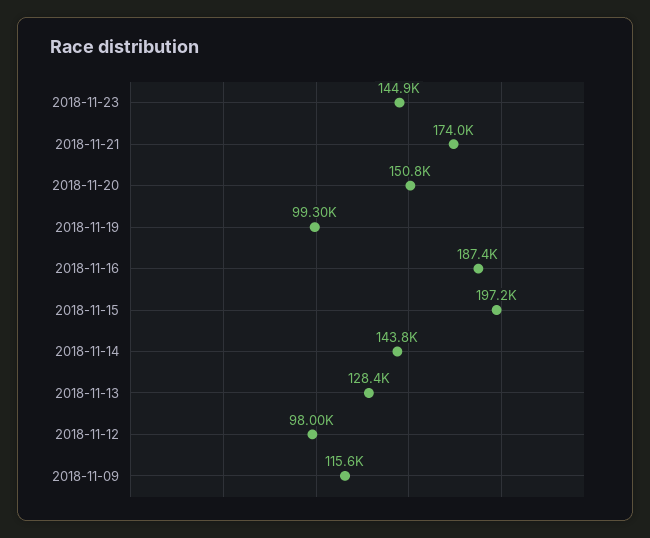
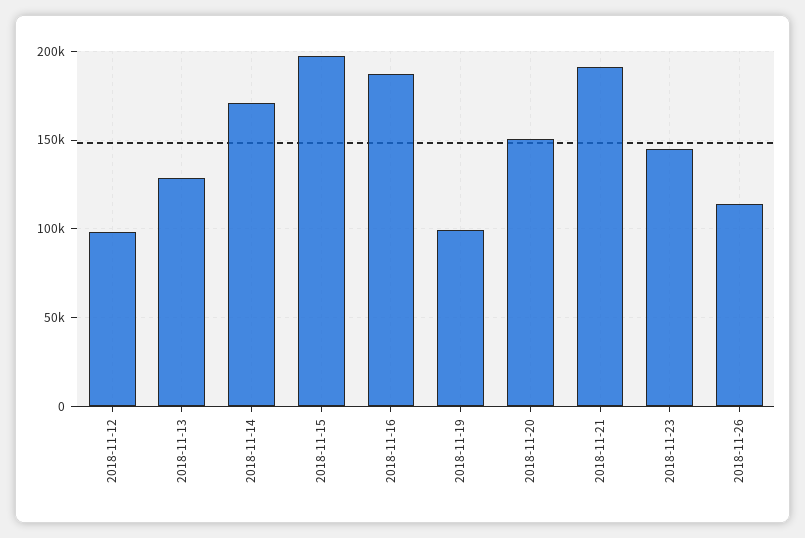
2018-11-21: 174000 -> 190000
2018-11-14: 143800 -> 170000
2018-11-09: 115600 -> none
2018-11-26: none -> 115000

